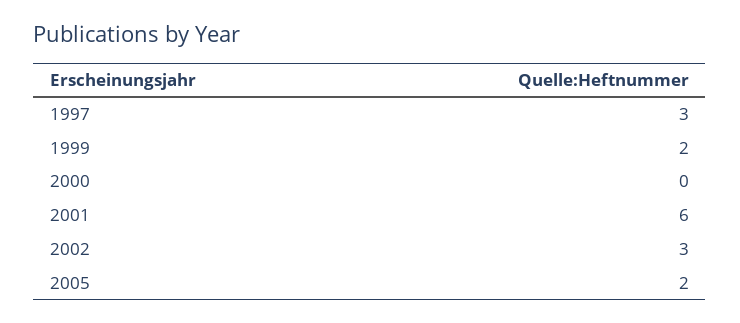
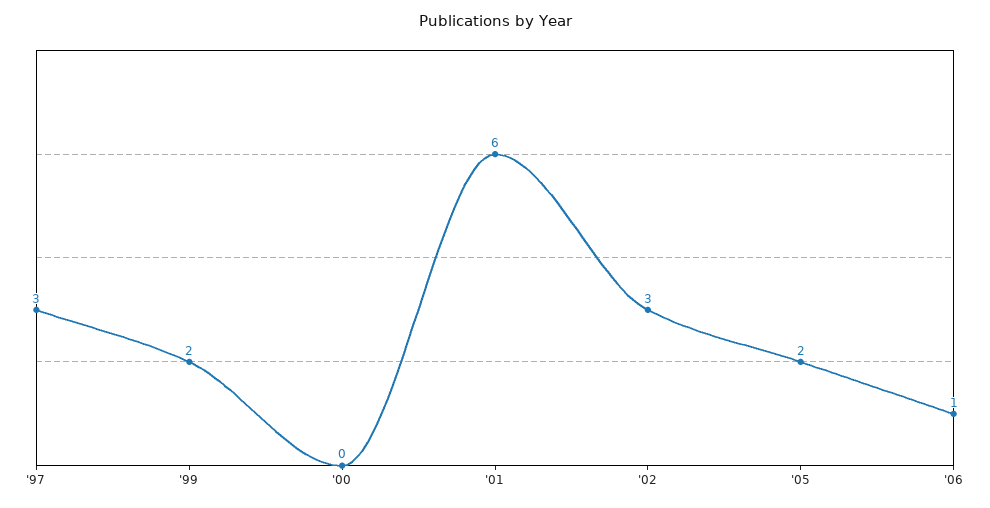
'06: none -> 1

